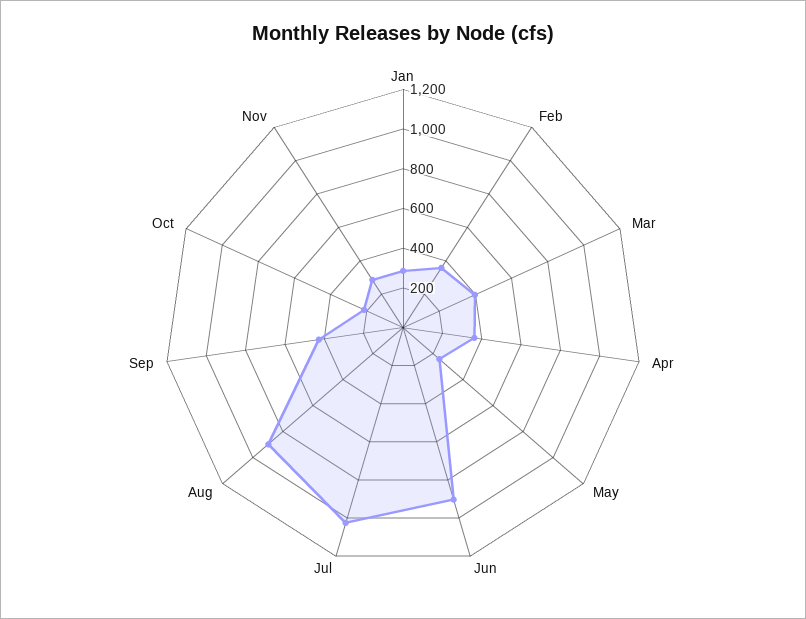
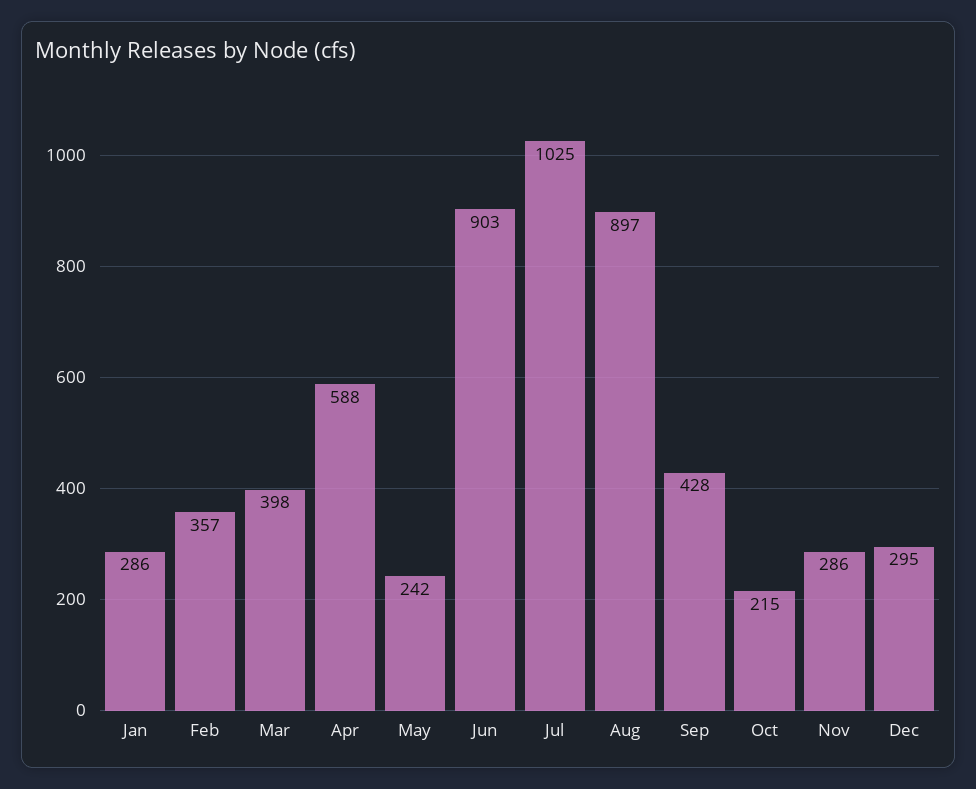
Apr: 350 -> 588
Dec: none -> 295

